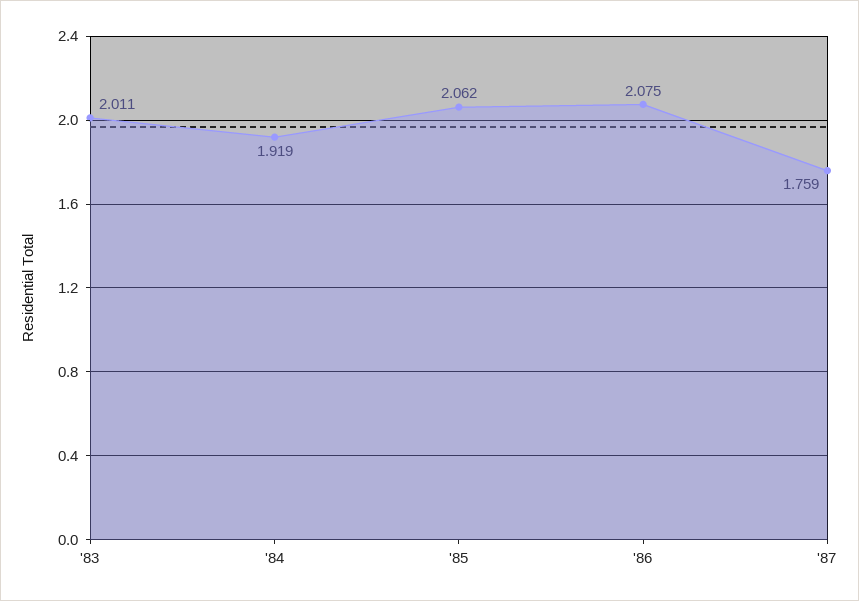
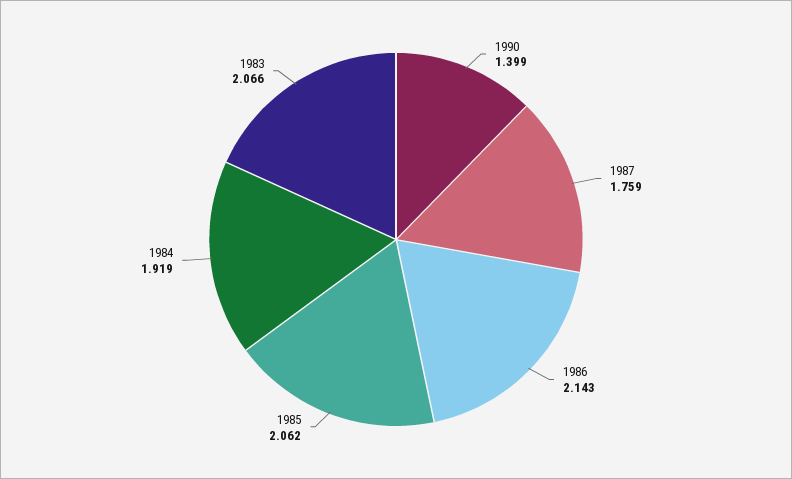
'83: 2.011 -> 2.066
'86: 2.075 -> 2.143
1990: none -> 1.399

